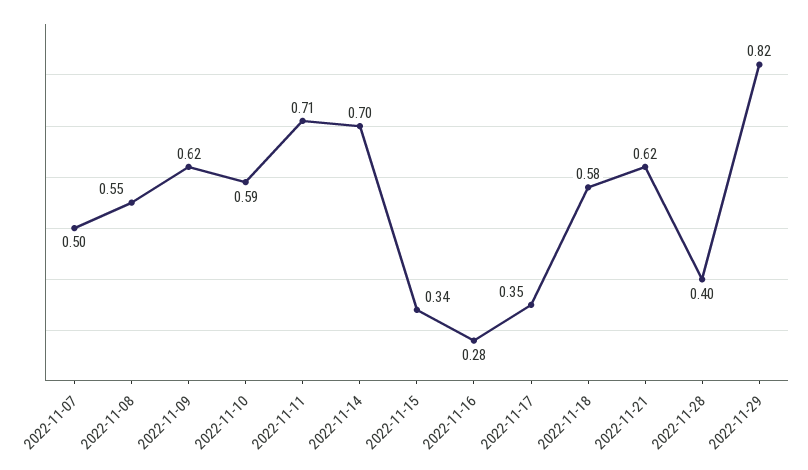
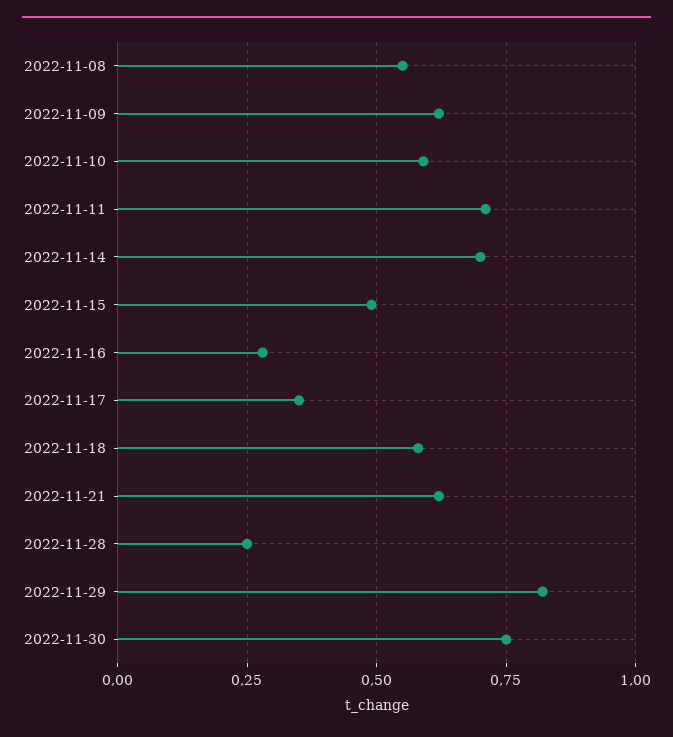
2022-11-07: 0.5 -> none
2022-11-15: 0.34 -> 0.5
2022-11-28: 0.4 -> 0.25
2022-11-30: none -> 0.75

